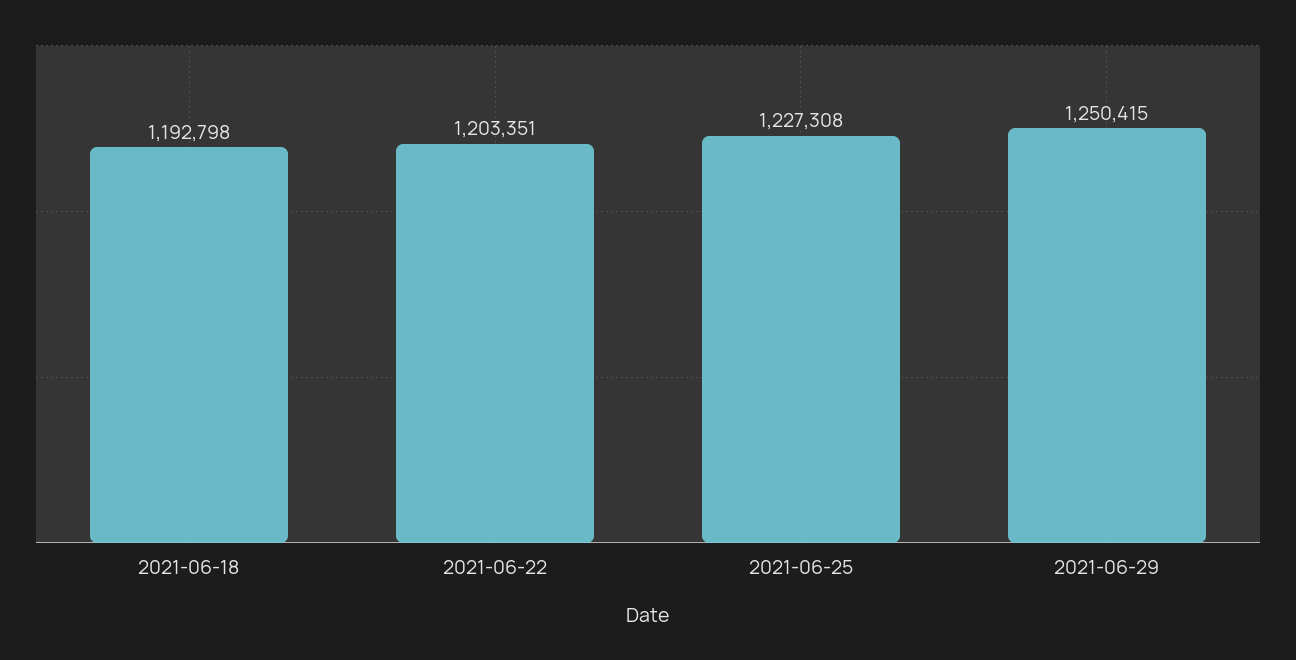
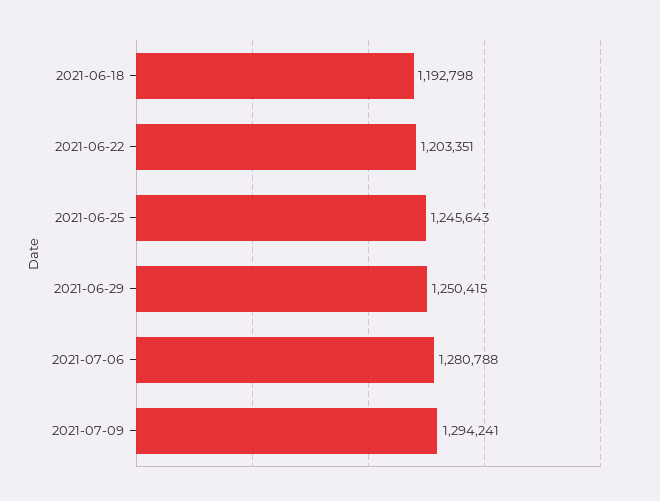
2021-06-25: 1227308 -> 1245643
2021-07-06: none -> 1280788
2021-07-09: none -> 1294241

